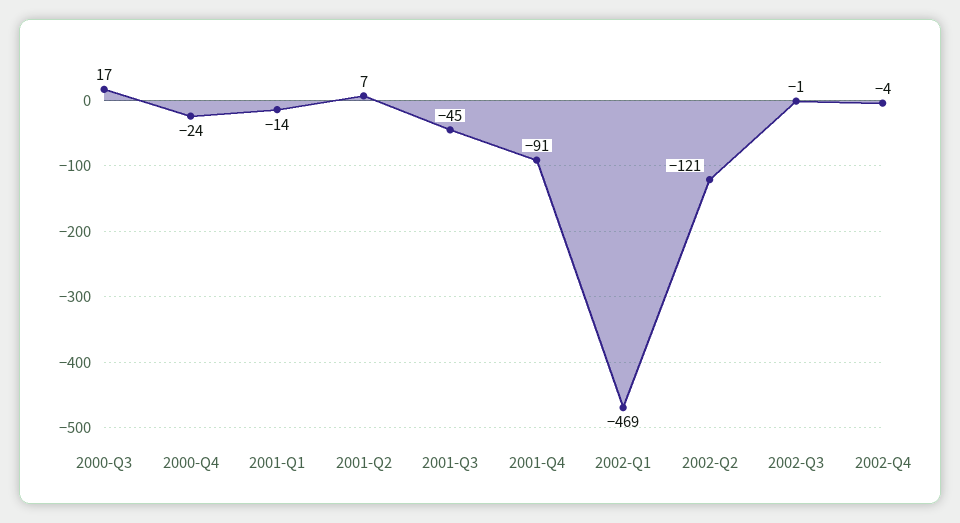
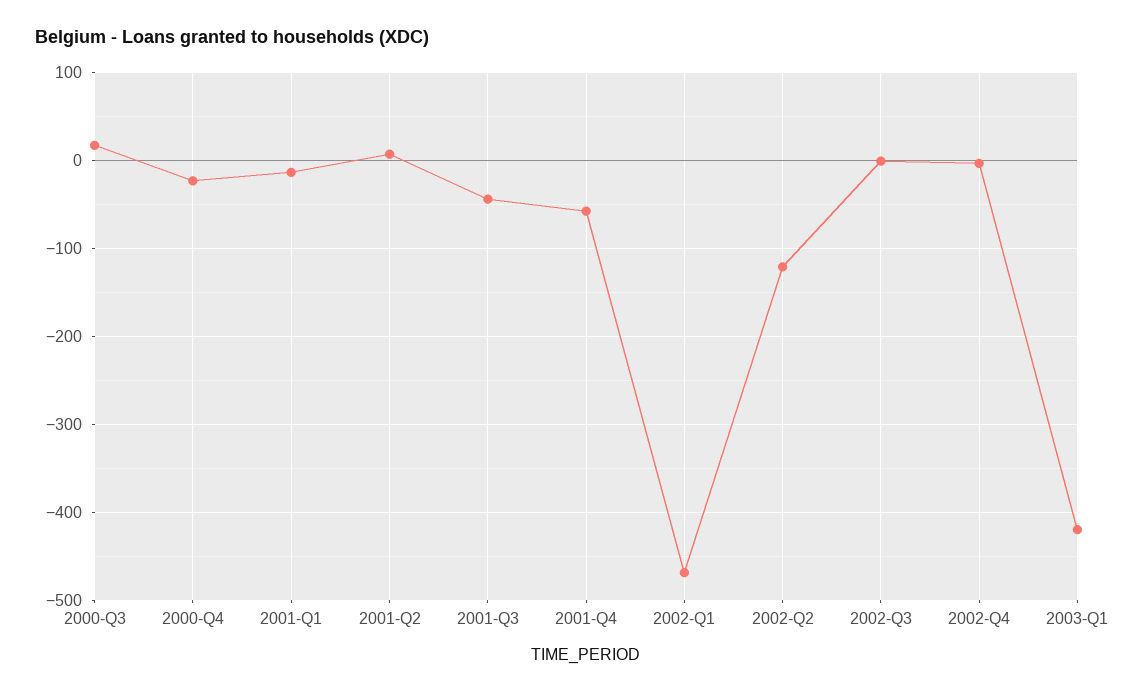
2001-Q4: -91 -> -60
2003-Q1: none -> -420

